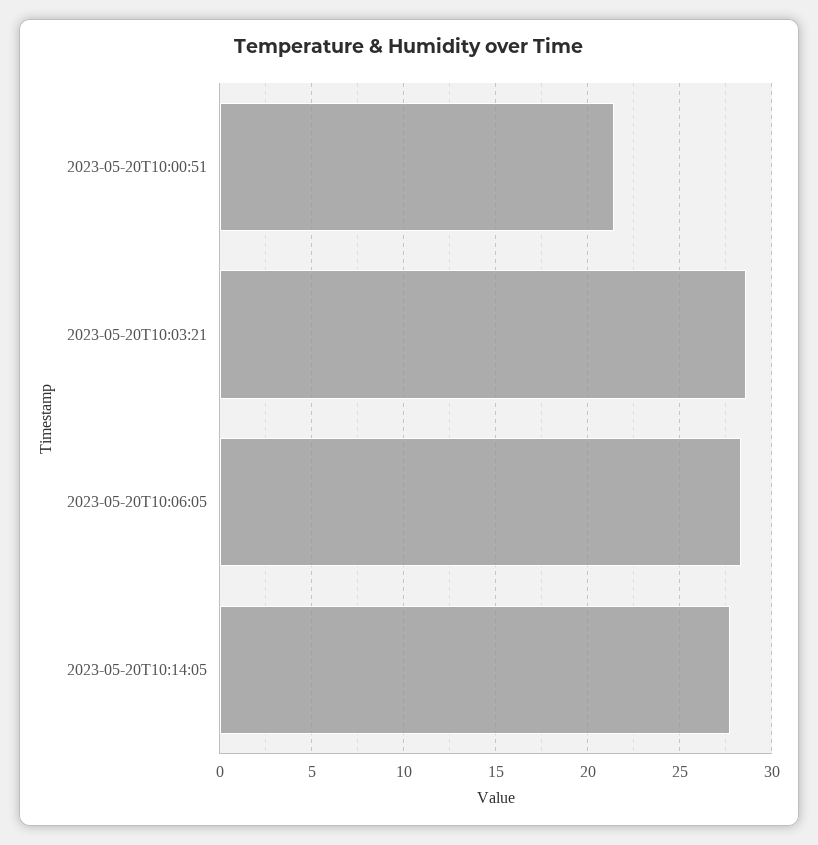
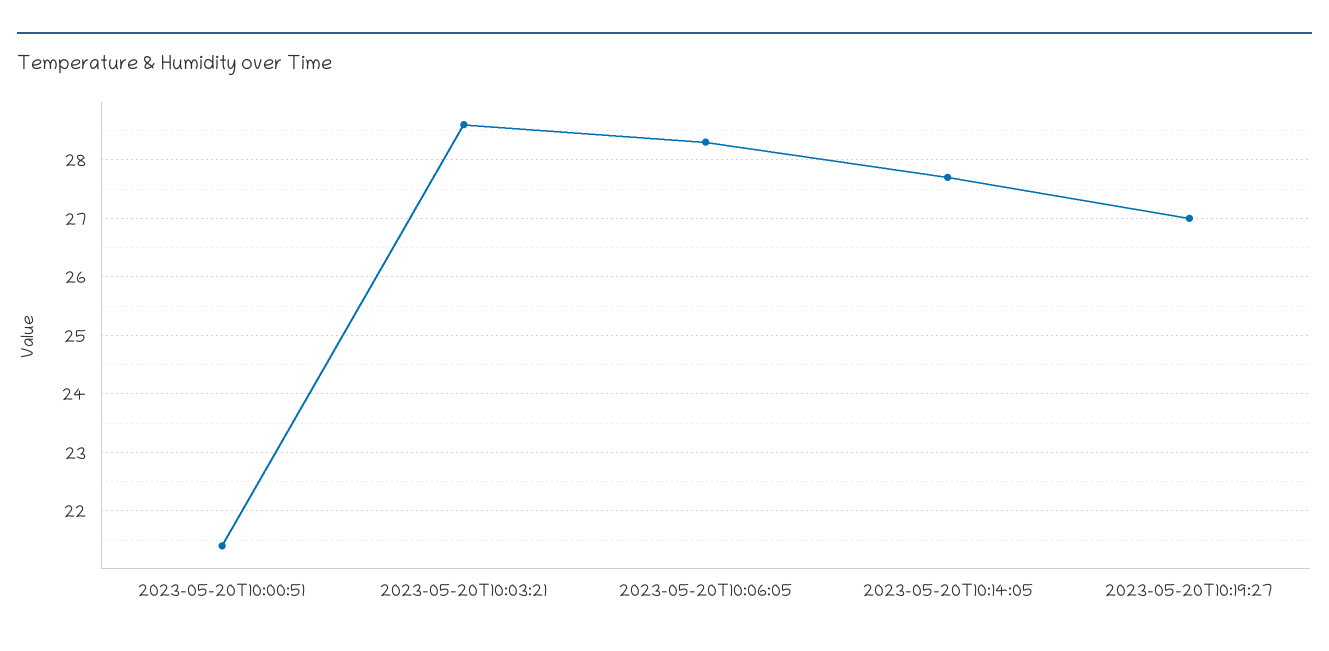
2023-05-20T10:19:27: none -> 27

